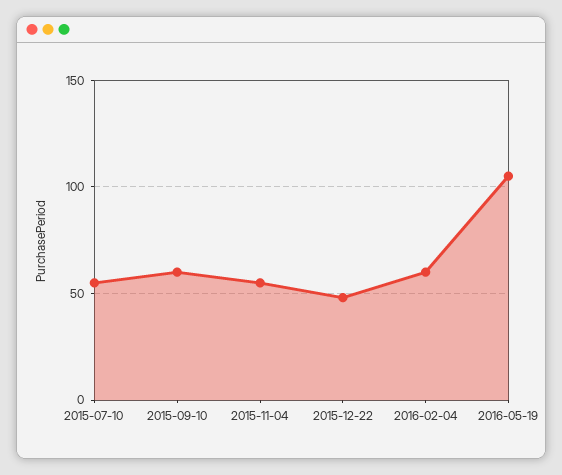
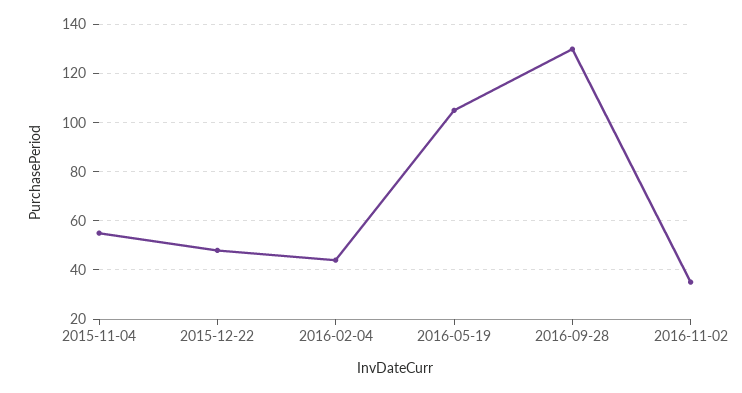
2015-07-10: 55 -> none
2015-09-10: 60 -> none
2016-02-04: 60 -> 45
2016-09-28: none -> 130
2016-11-02: none -> 35

